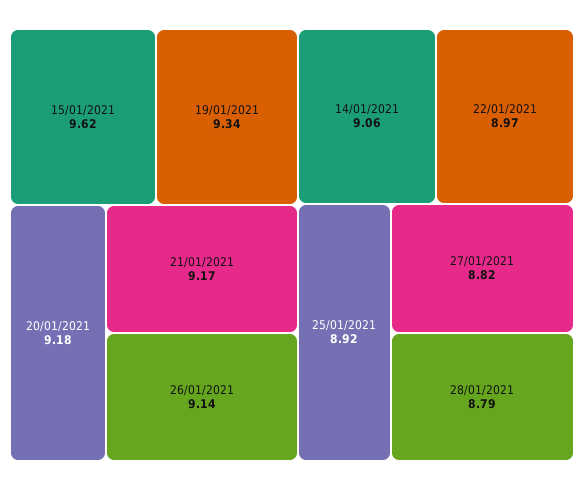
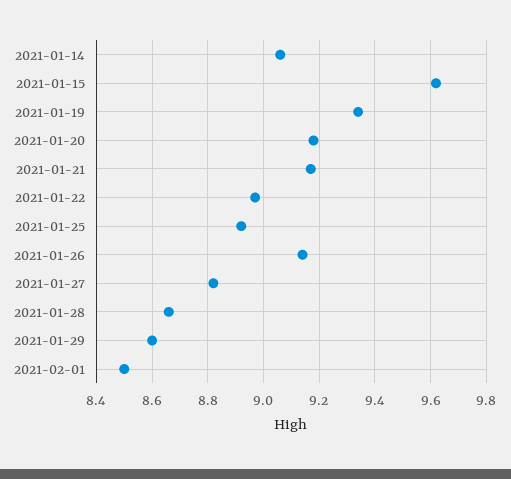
28/01/2021: 8.79 -> 8.65
2021-01-29: none -> 8.6
2021-02-01: none -> 8.5

